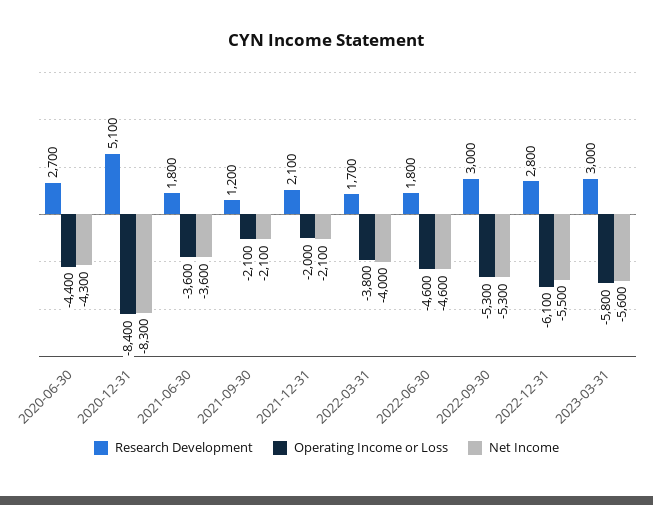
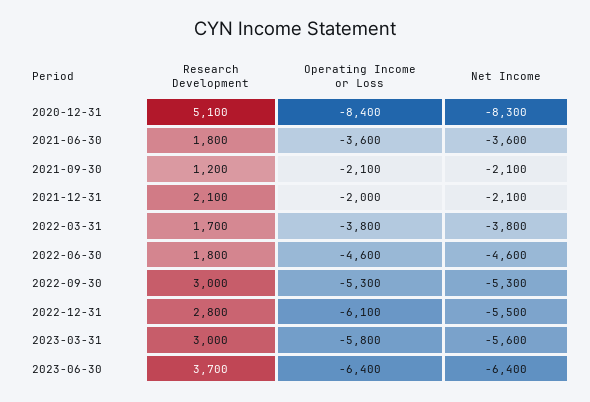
Research Development, 2020-06-30: 2700 -> none
Operating Income or Loss, 2020-06-30: -4400 -> none
Net Income, 2020-06-30: -4300 -> none
Net Income, 2022-03-31: -4000 -> -3800
Research Development, 2023-06-30: none -> 3700
Operating Income or Loss, 2023-06-30: none -> -6400
Net Income, 2023-06-30: none -> -6400

